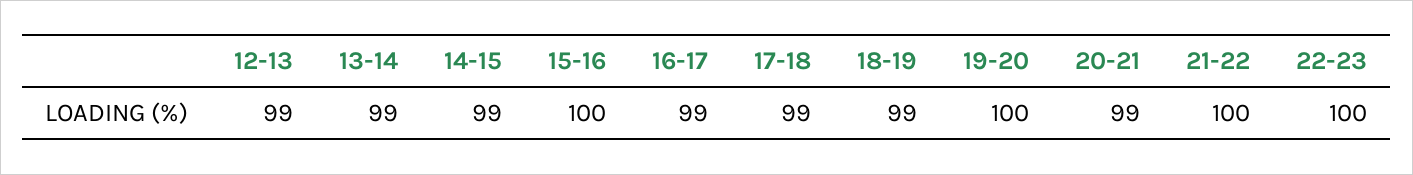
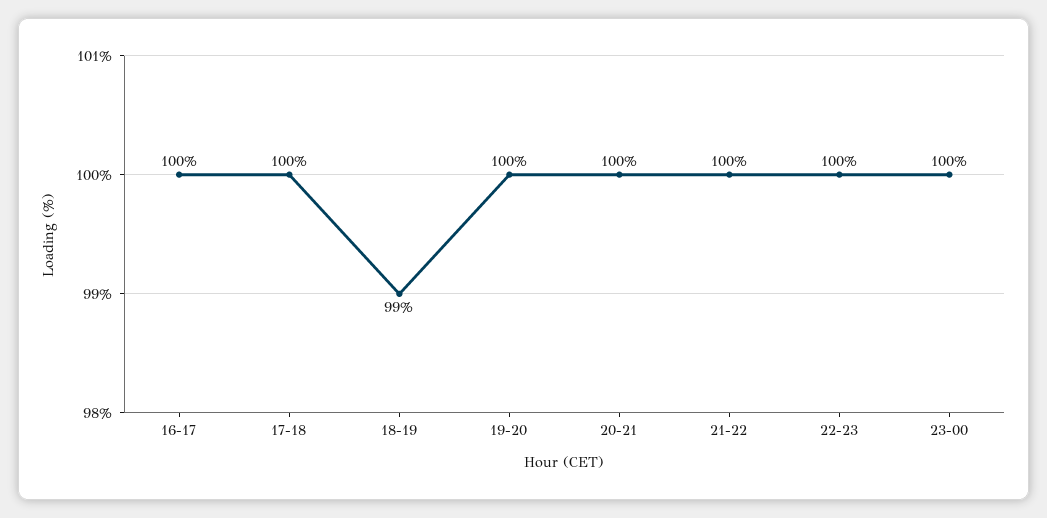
12-13: 99 -> none
13-14: 99 -> none
14-15: 99 -> none
15-16: 100 -> none
16-17: 99 -> 100
17-18: 99 -> 100
20-21: 99 -> 100
23-00: none -> 100

